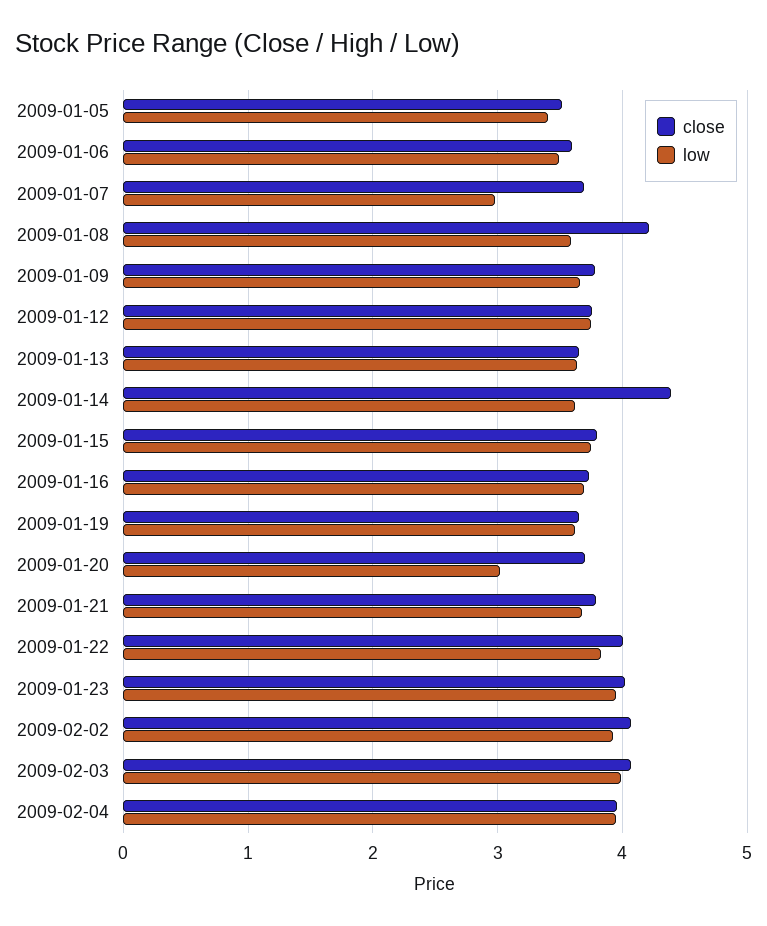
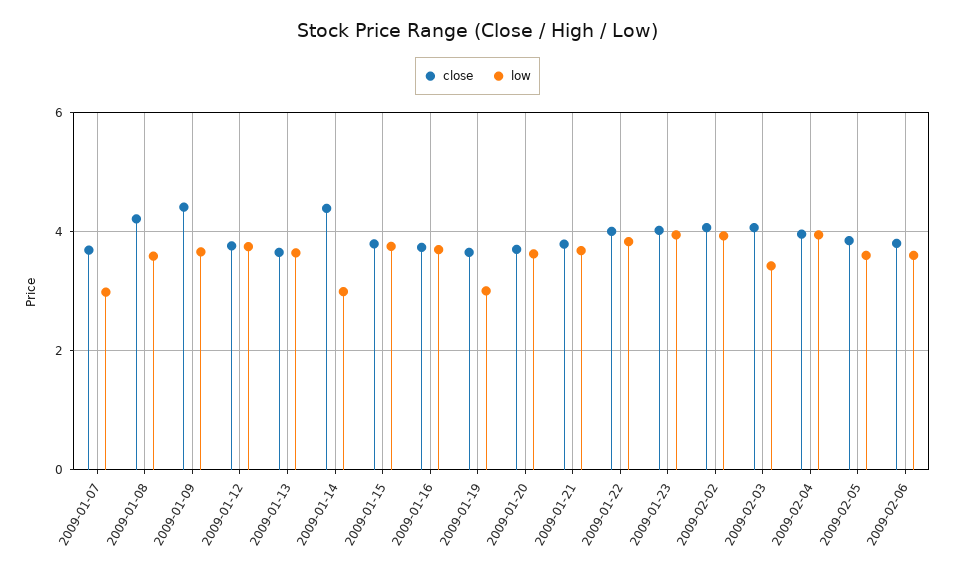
close, 2009-01-05: 3.5 -> none
low, 2009-01-05: 3.4 -> none
close, 2009-01-06: 3.6 -> none
low, 2009-01-06: 3.5 -> none
close, 2009-01-09: 3.8 -> 4.4
low, 2009-01-14: 3.6 -> 3
low, 2009-01-19: 3.6 -> 3
low, 2009-01-20: 3 -> 3.6
low, 2009-02-03: 4 -> 3.4
close, 2009-02-05: none -> 3.8
low, 2009-02-05: none -> 3.6
close, 2009-02-06: none -> 3.8
low, 2009-02-06: none -> 3.6

